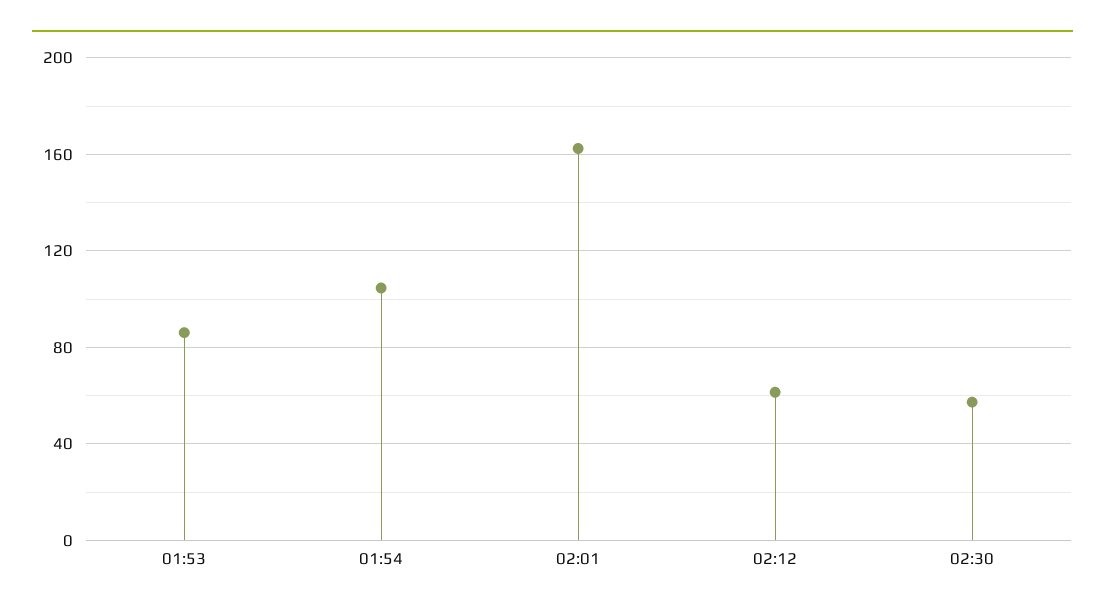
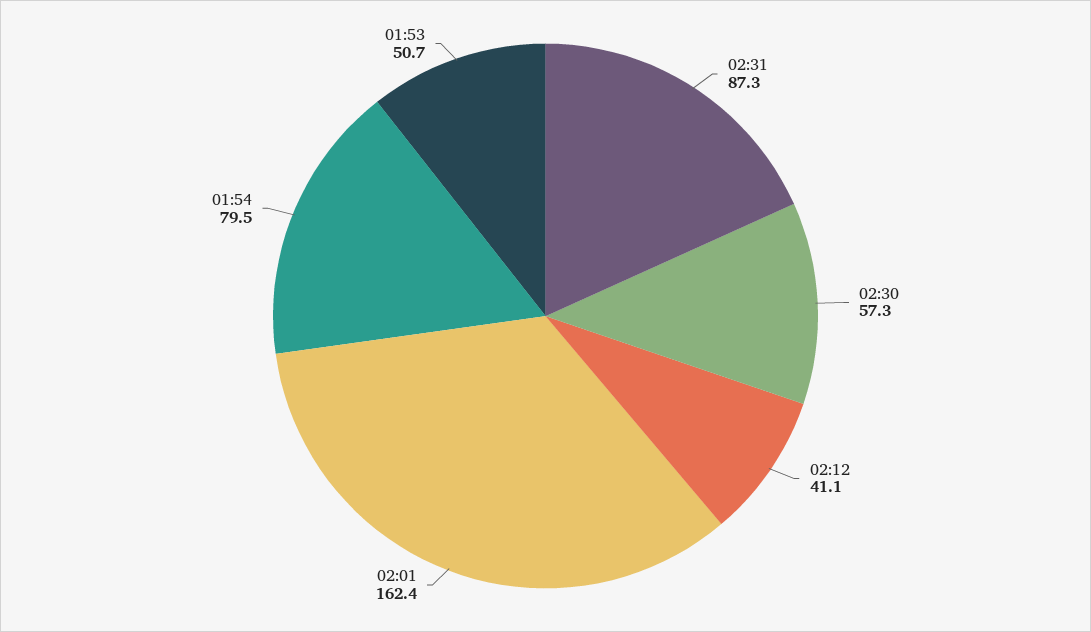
01:53: 85 -> 50.7
01:54: 105 -> 79.5
02:12: 60 -> 41.1
02:31: none -> 87.3

